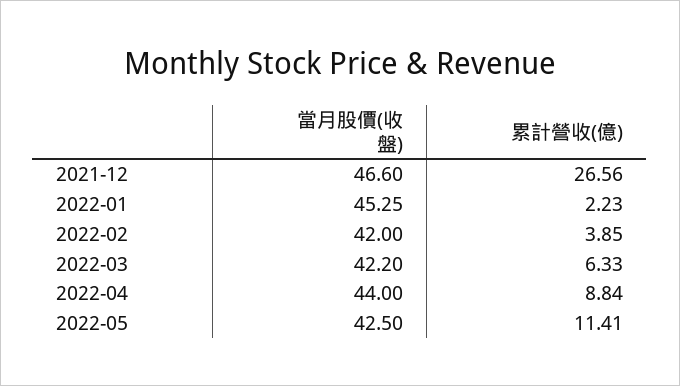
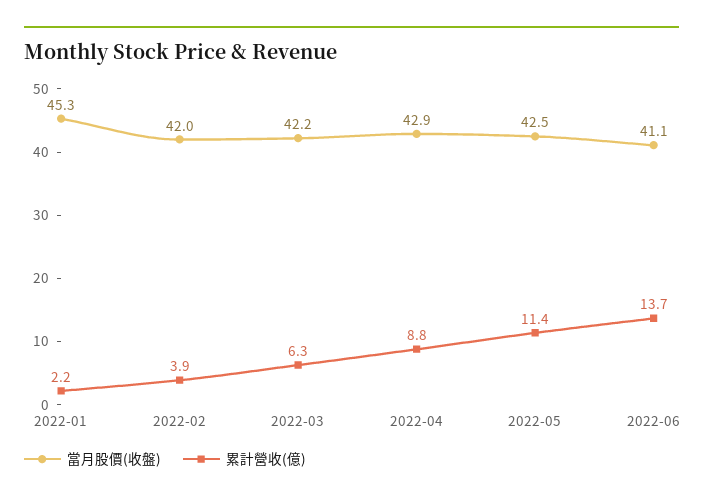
當月股價(收盤), 2021-12: 46.6 -> none
累計營收(億), 2021-12: 26.56 -> none
當月股價(收盤), 2022-04: 44 -> 42.9
當月股價(收盤), 2022-06: none -> 41.1
累計營收(億), 2022-06: none -> 13.7

